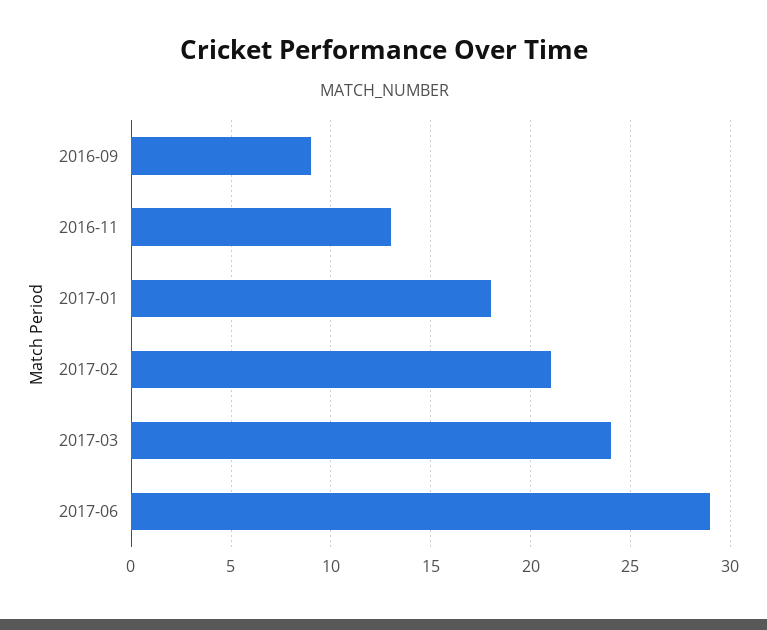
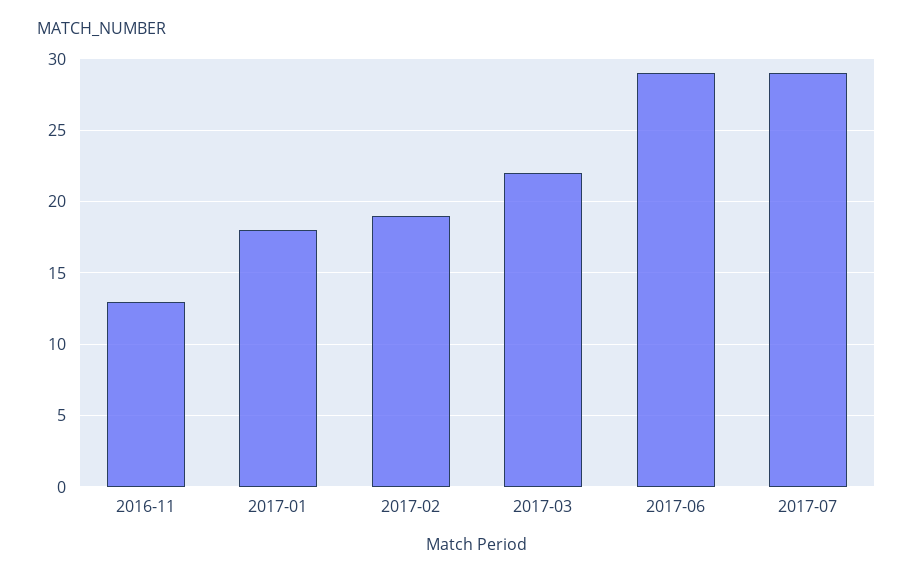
2016-09: 9 -> none
2017-02: 21 -> 19
2017-03: 24 -> 22
2017-07: none -> 29

